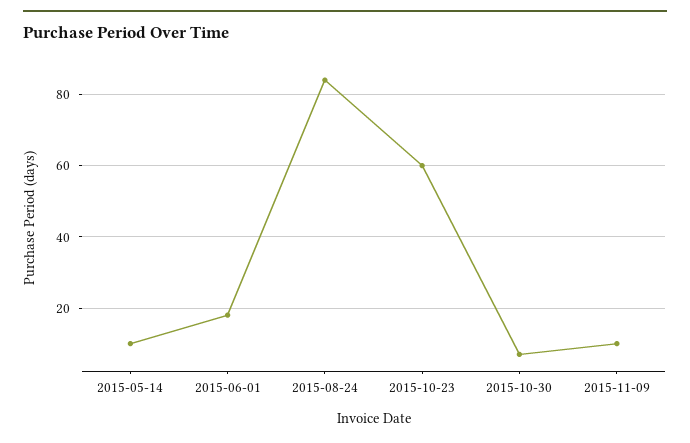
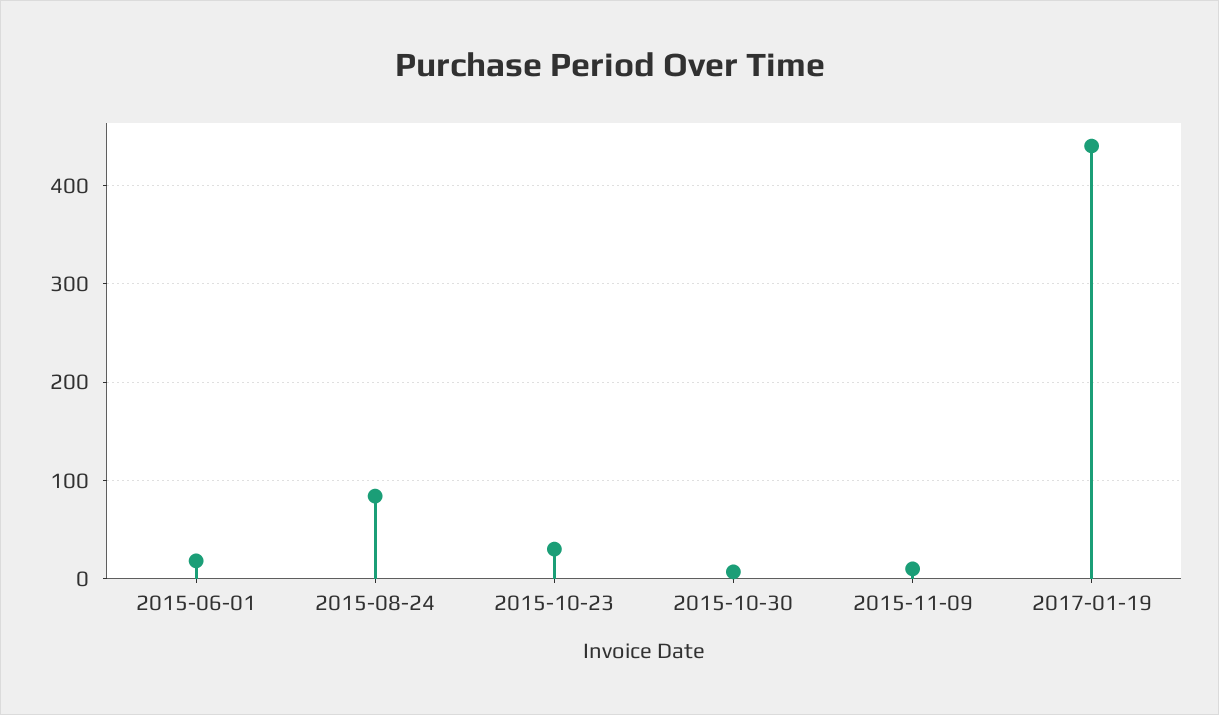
2015-05-14: 10 -> none
2015-10-23: 60 -> 30
2017-01-19: none -> 440

